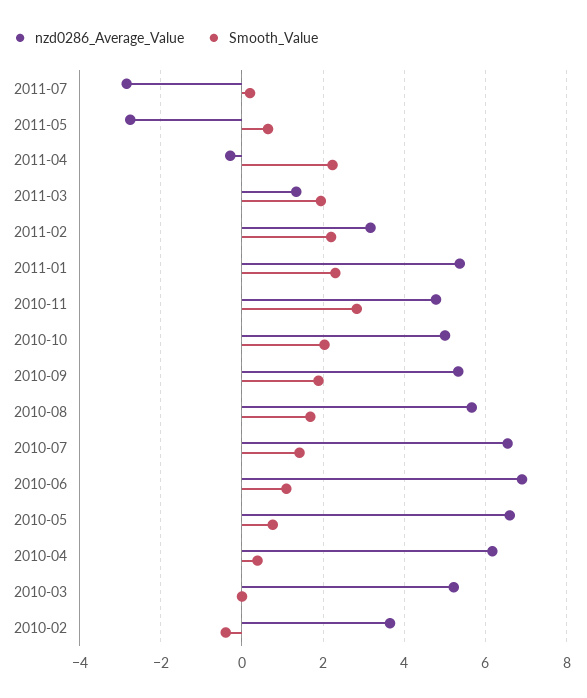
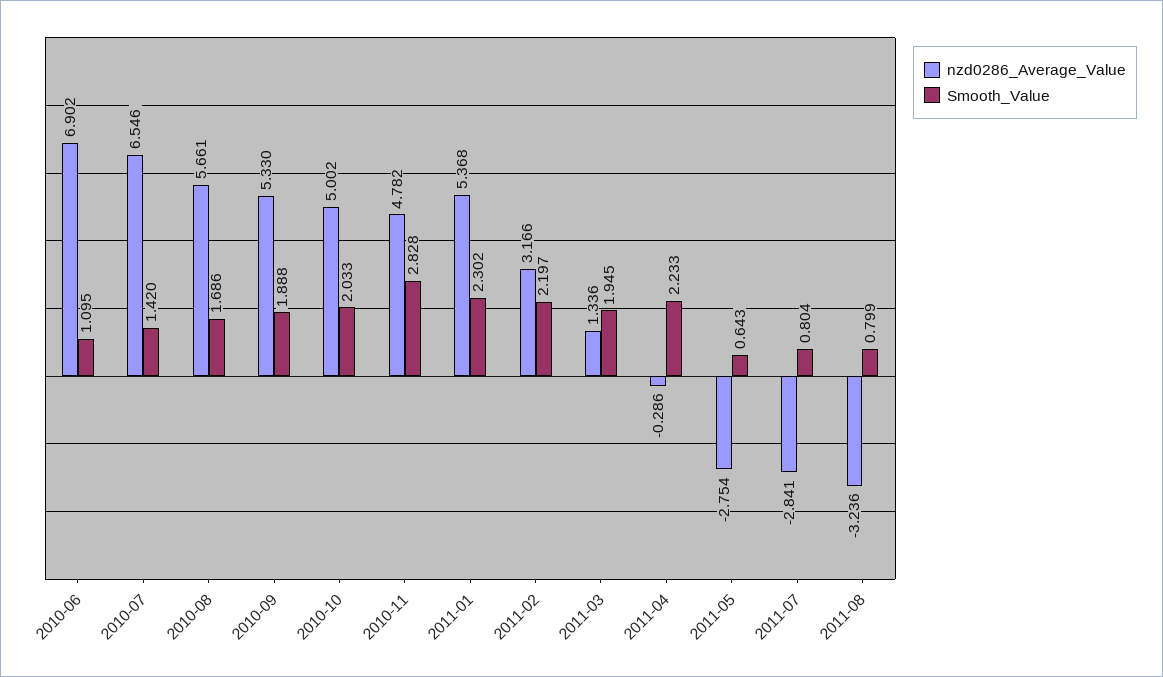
Smooth_Value, 2011-07: 0.2 -> 0.804
nzd0286_Average_Value, 2010-05: 6.6 -> none
Smooth_Value, 2010-05: 0.8 -> none
nzd0286_Average_Value, 2010-04: 6.2 -> none
Smooth_Value, 2010-04: 0.4 -> none
nzd0286_Average_Value, 2010-03: 5.2 -> none
Smooth_Value, 2010-03: 0 -> none
nzd0286_Average_Value, 2010-02: 3.6 -> none
Smooth_Value, 2010-02: -0.4 -> none
nzd0286_Average_Value, 2011-08: none -> -3.236
Smooth_Value, 2011-08: none -> 0.799

